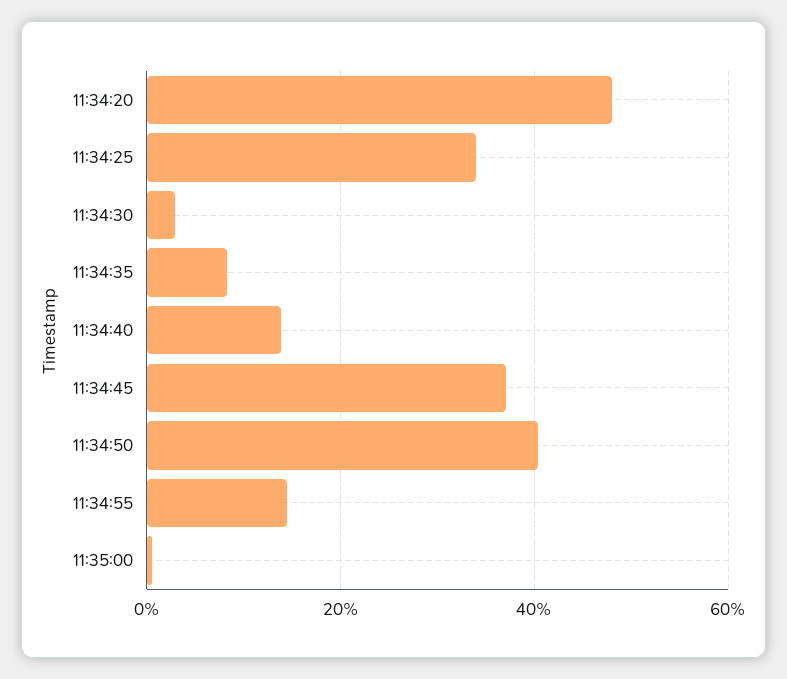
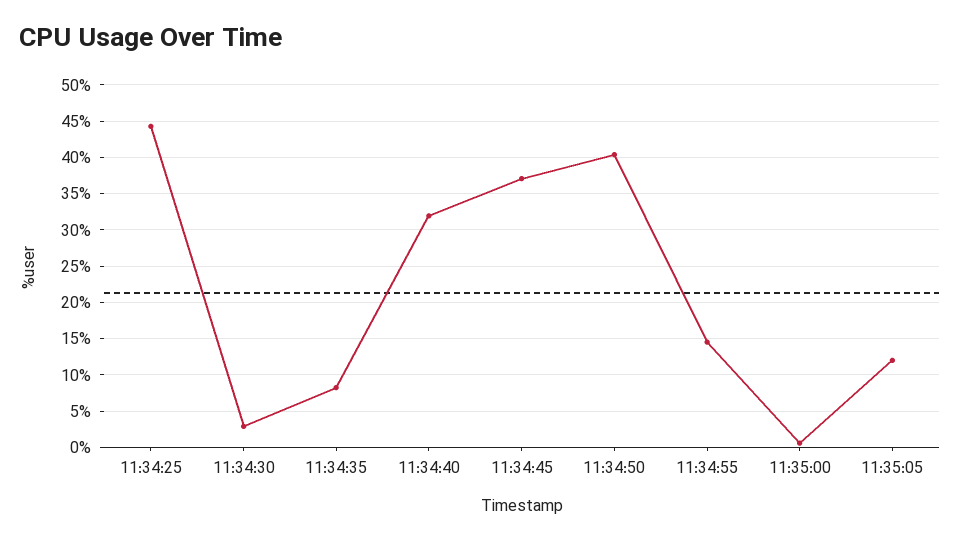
11:34:20: 48 -> none
11:34:25: 34 -> 44
11:34:40: 14 -> 32
11:35:05: none -> 12

